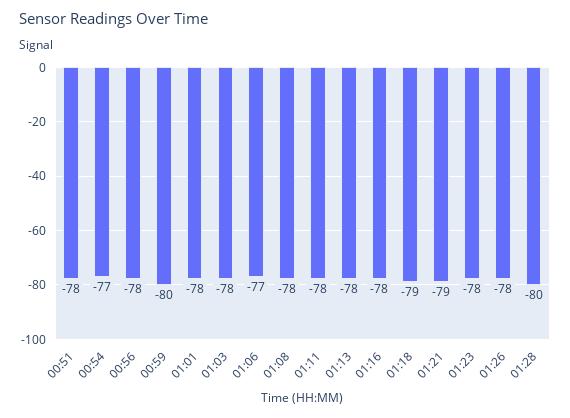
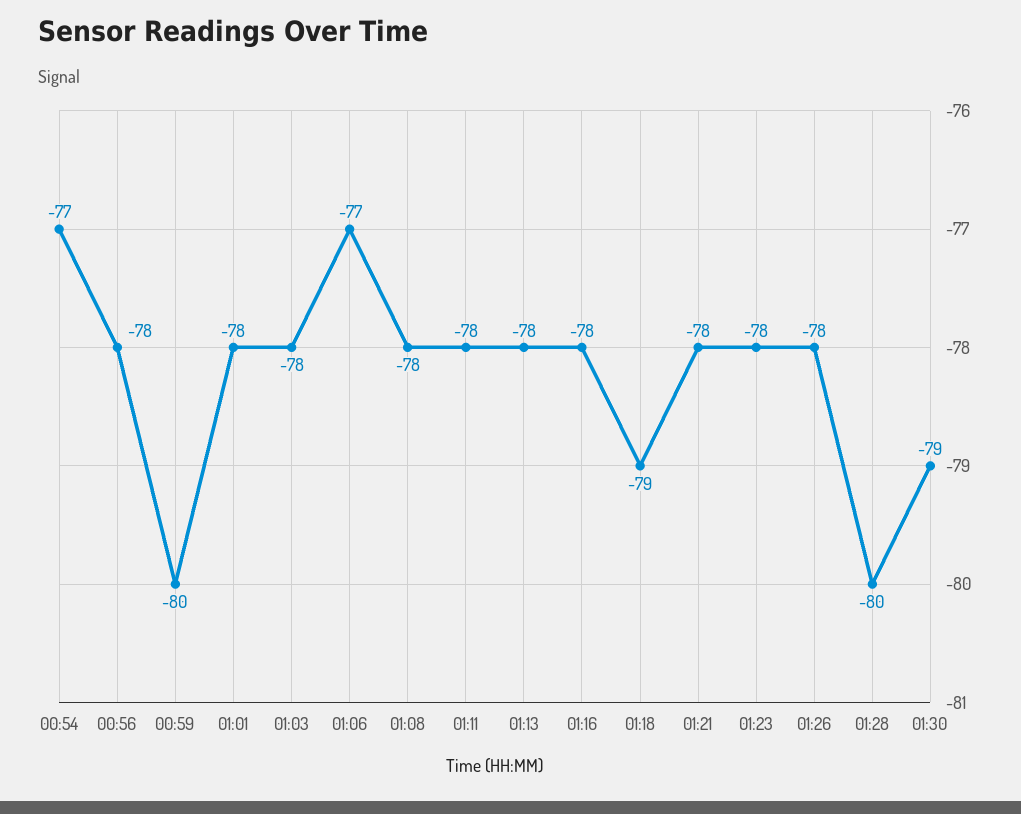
00:51: -78 -> none
01:21: -79 -> -78
01:30: none -> -79

